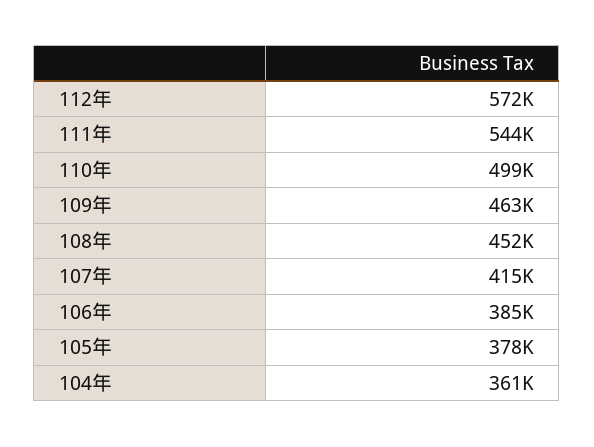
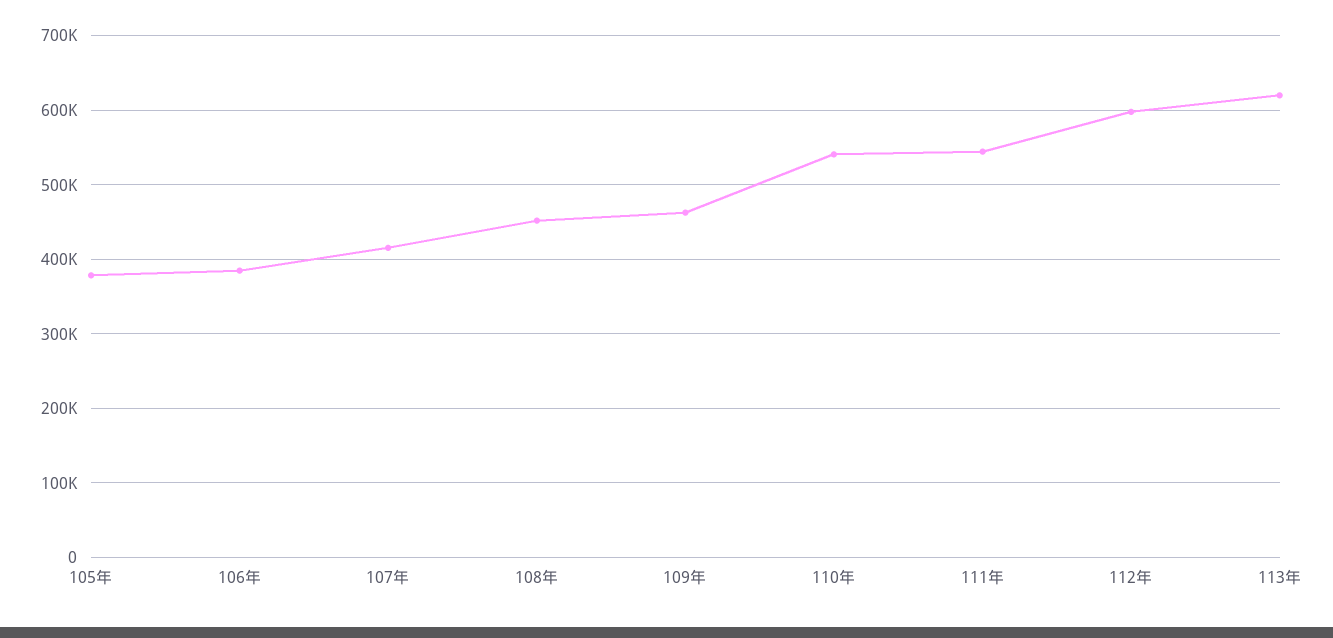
112年: 572000 -> 600000
110年: 499000 -> 540000
104年: 361000 -> none
113年: none -> 620000

